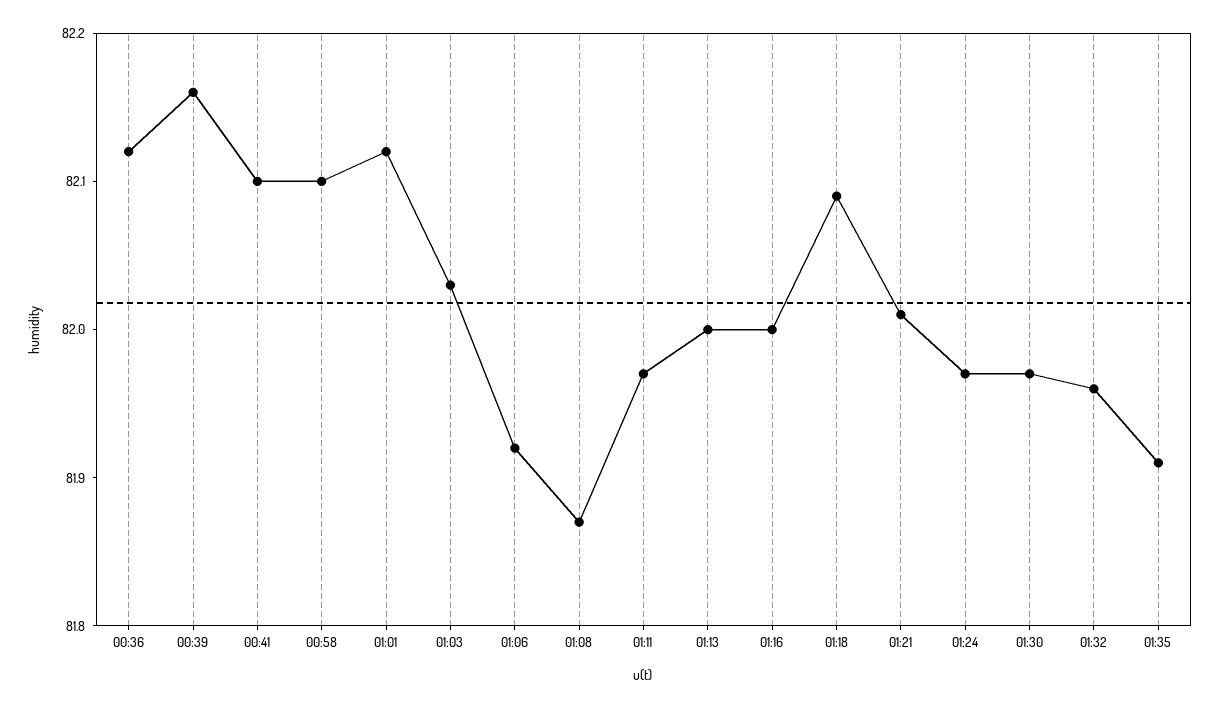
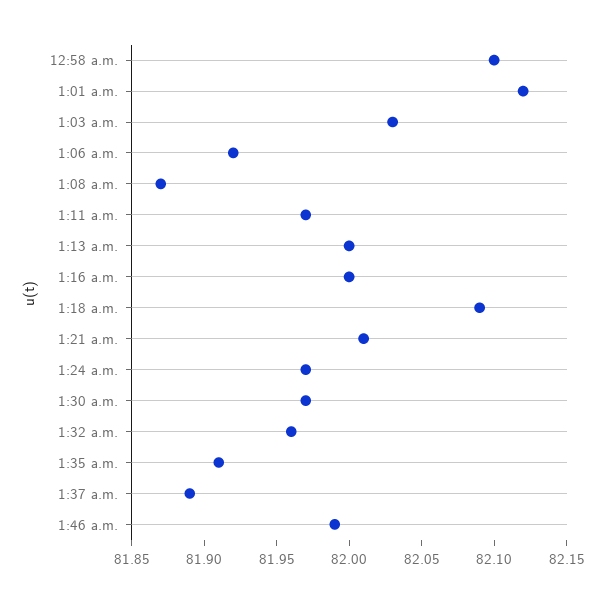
00:36: 82.12 -> none
00:39: 82.16 -> none
00:41: 82.1 -> none
1:37 a.m.: none -> 81.89
1:46 a.m.: none -> 81.99

